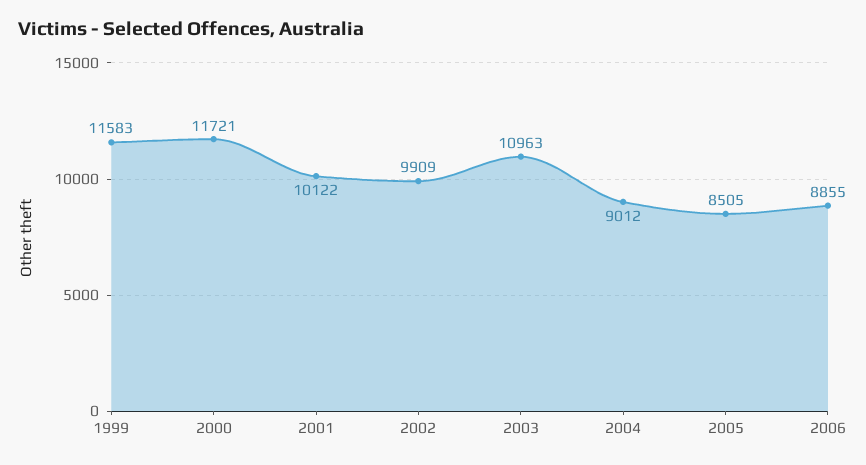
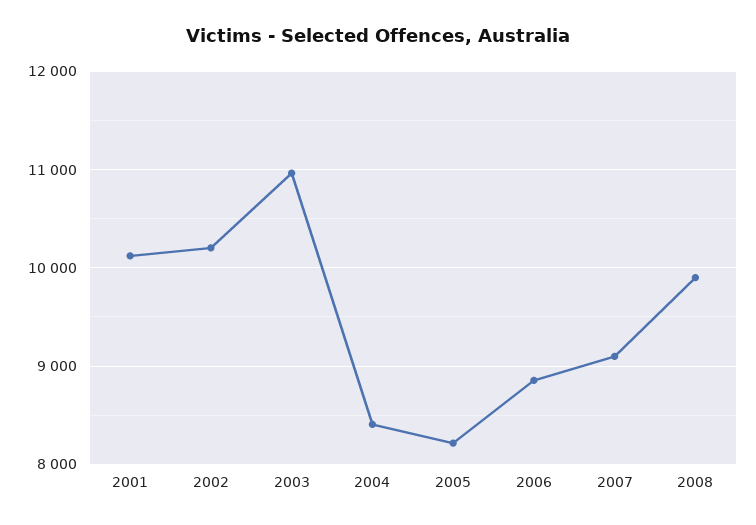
1999: 11583 -> none
2000: 11721 -> none
2002: 9909 -> 10200
2004: 9012 -> 8400
2005: 8505 -> 8200
2007: none -> 9100
2008: none -> 9900

